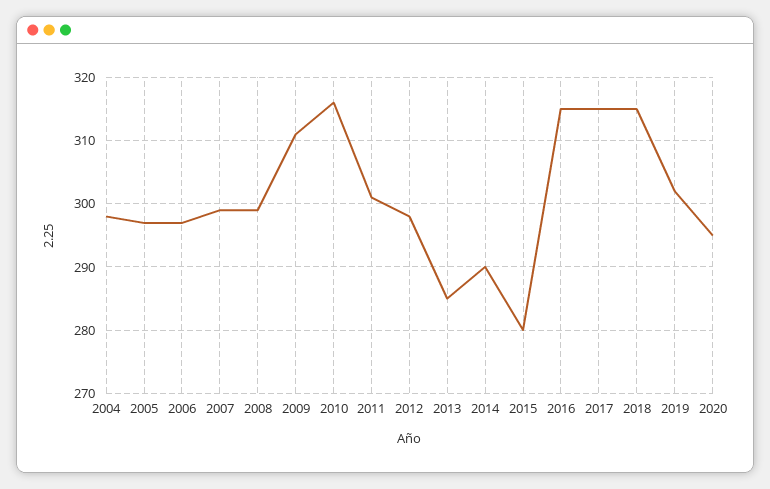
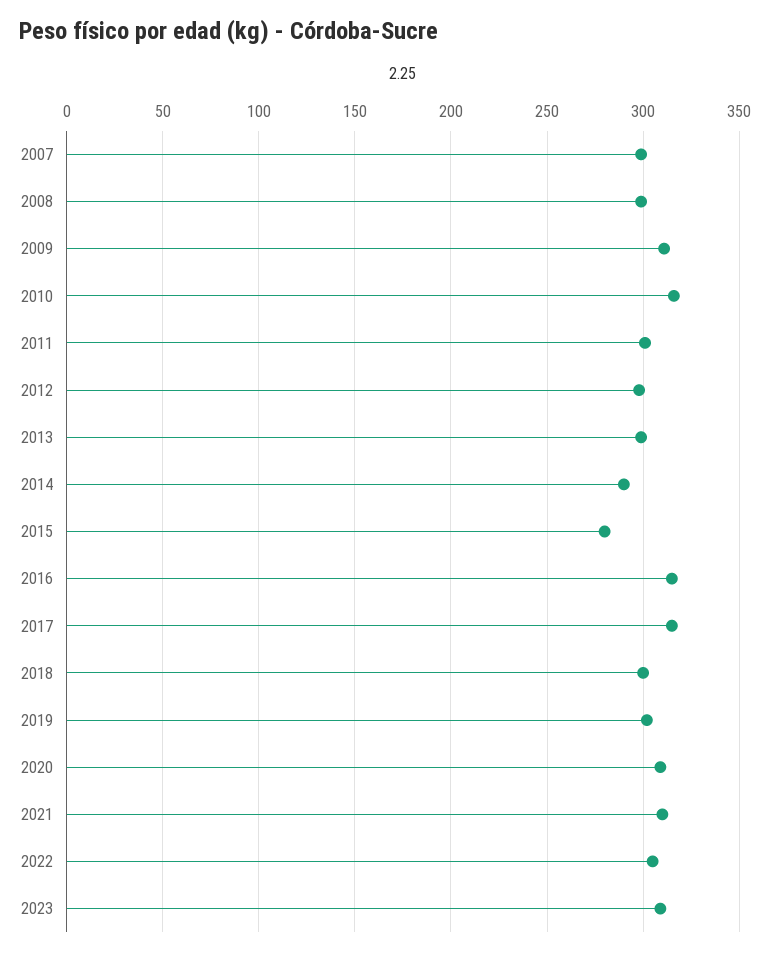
2004: 298 -> none
2005: 297 -> none
2006: 297 -> none
2013: 285 -> 300
2018: 315 -> 300
2020: 295 -> 310
2021: none -> 310
2022: none -> 305
2023: none -> 310

